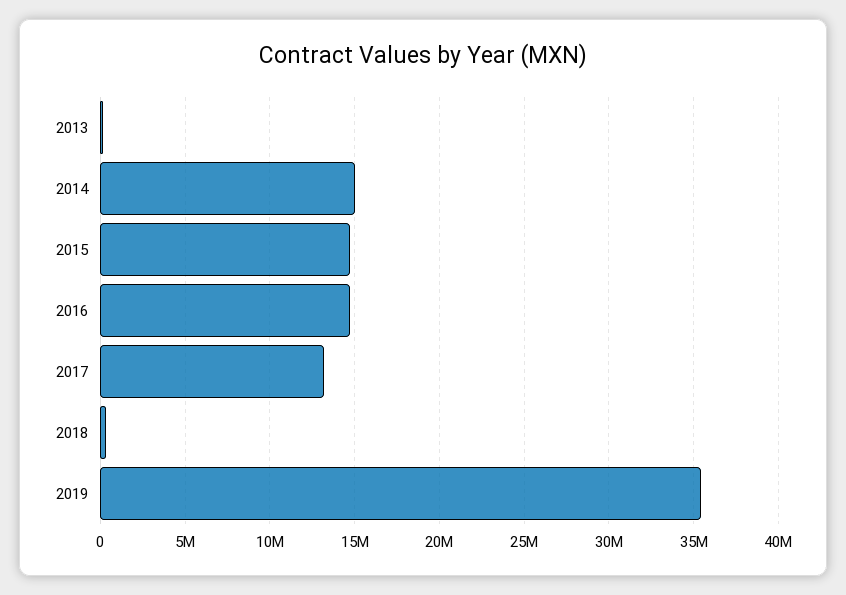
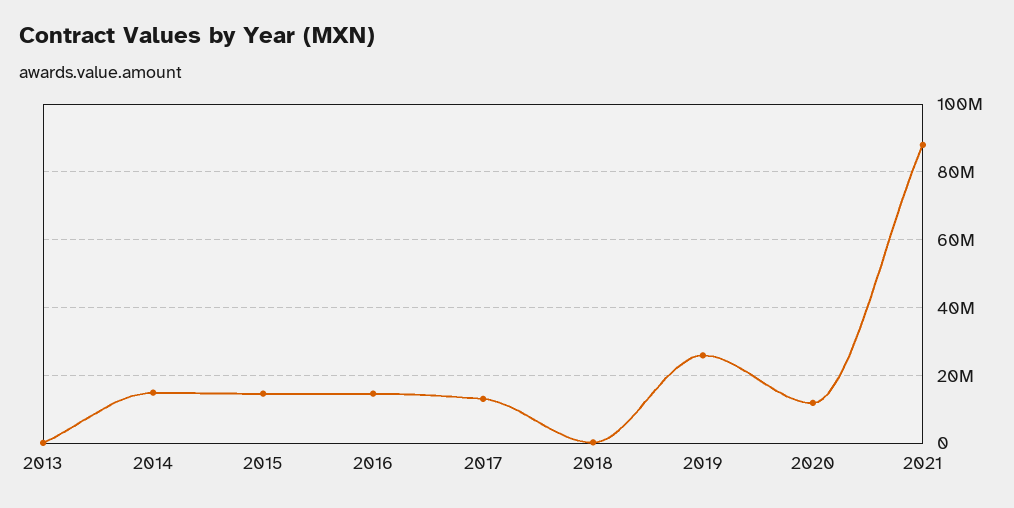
2019: 35500000 -> 26000000
2020: none -> 12000000
2021: none -> 88000000

